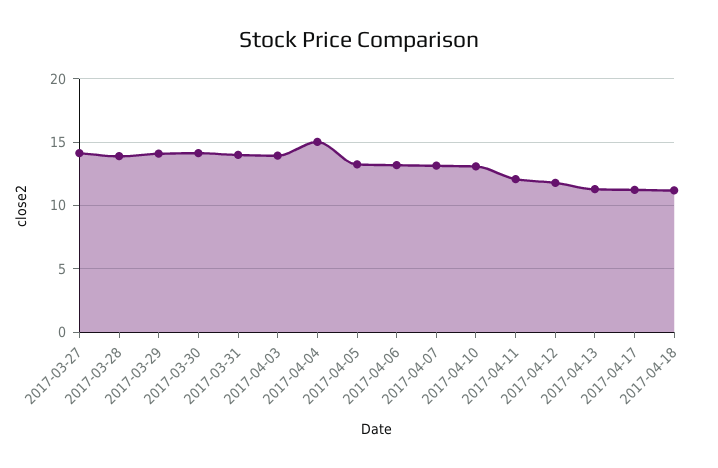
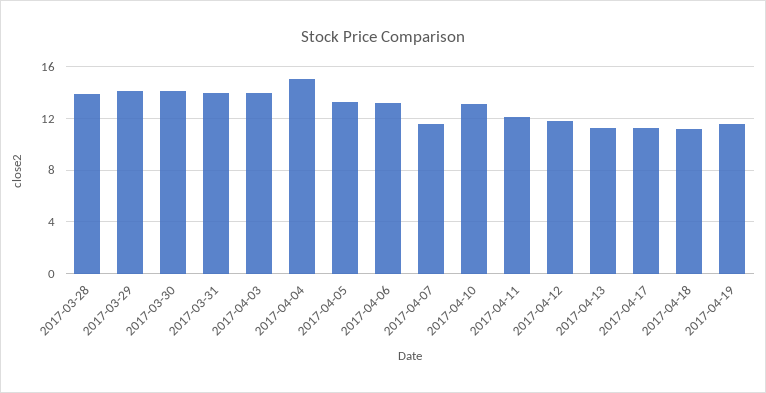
2017-03-27: 14 -> none
2017-04-07: 13 -> 11.5
2017-04-19: none -> 11.5

